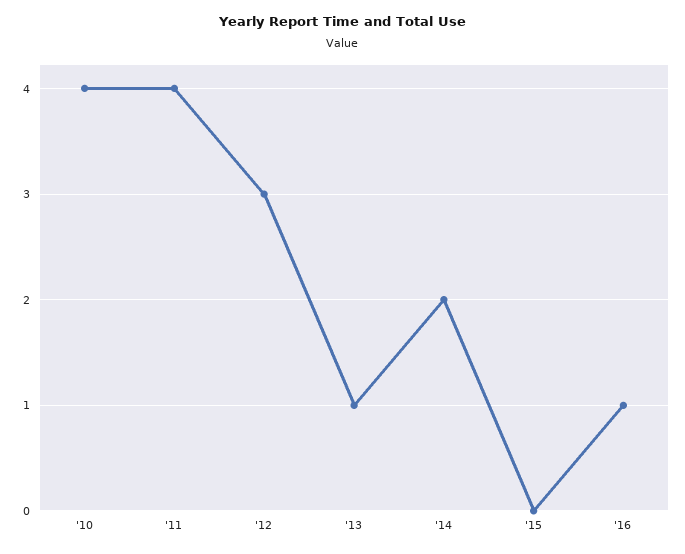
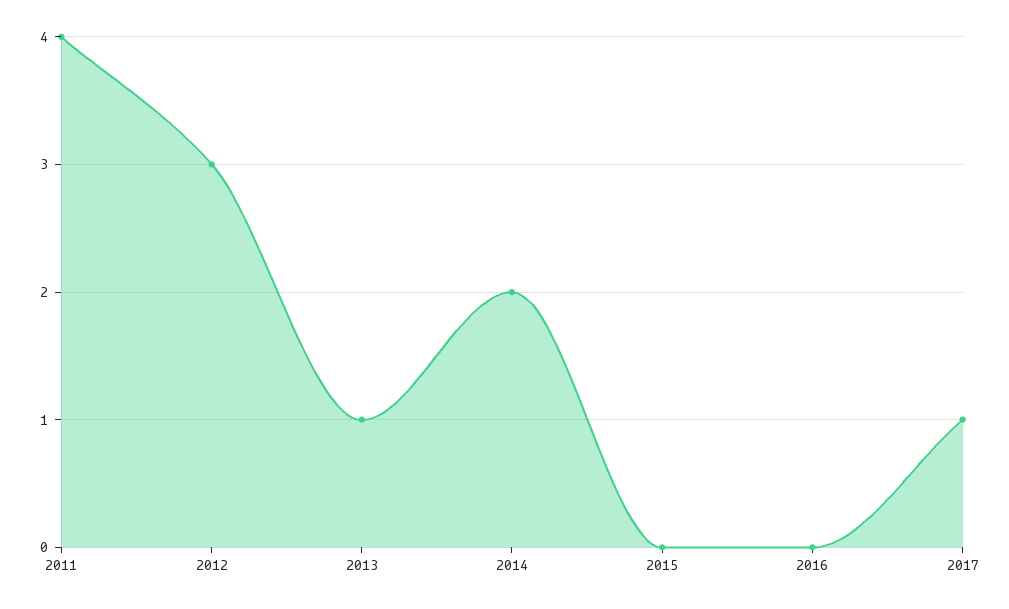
'10: 4 -> none
'16: 1 -> 0
2017: none -> 1

